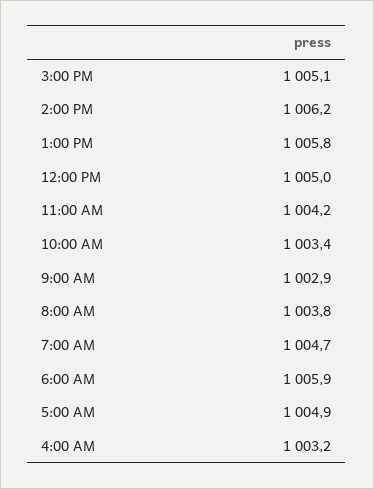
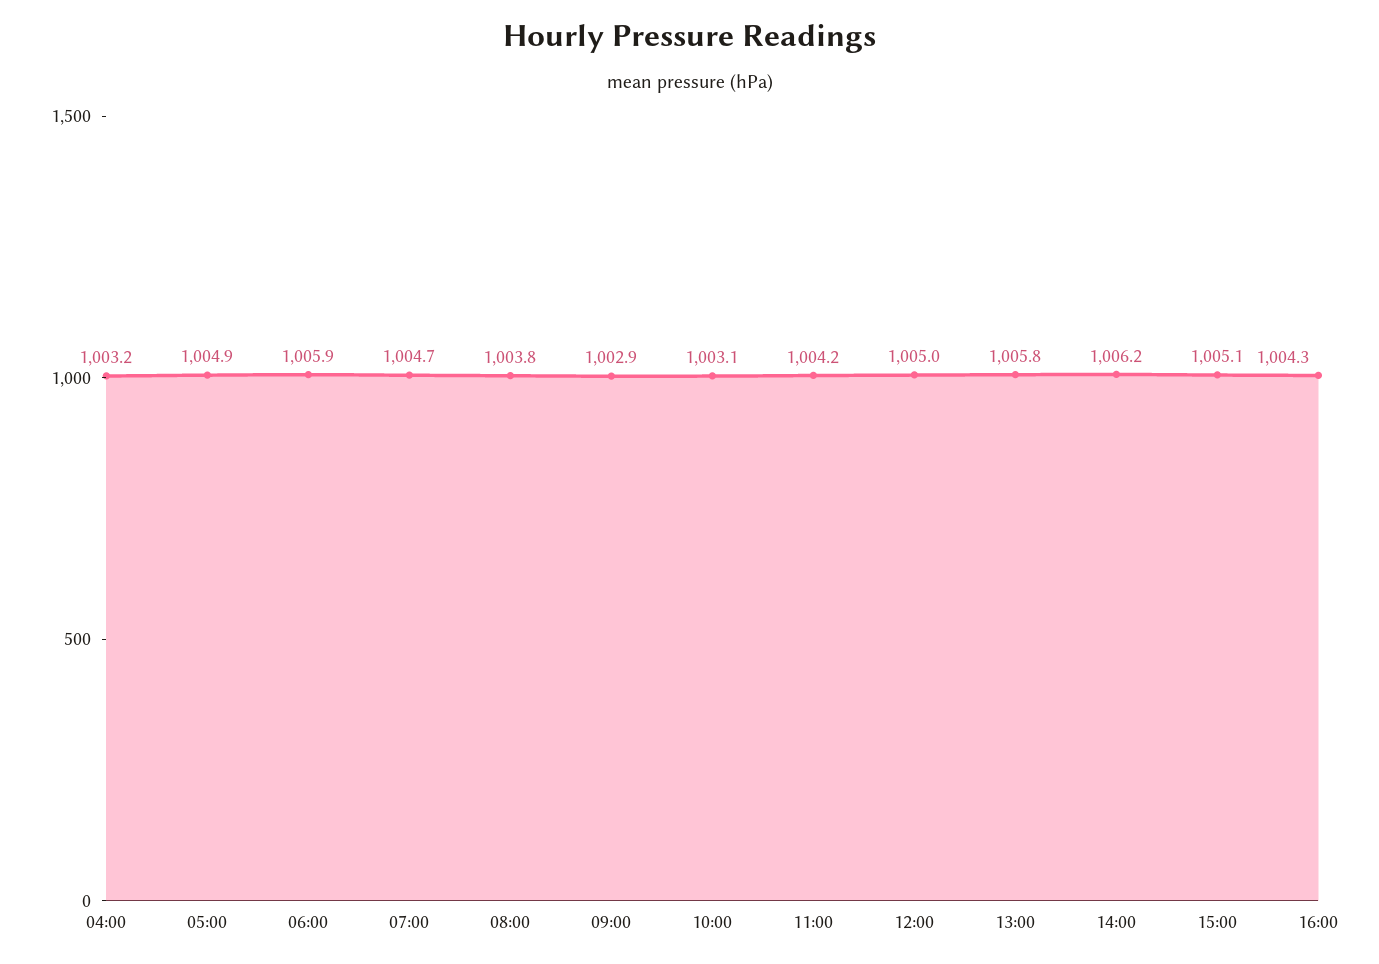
10:00 AM: 1003.4 -> 1003.1
16:00: none -> 1004.3

